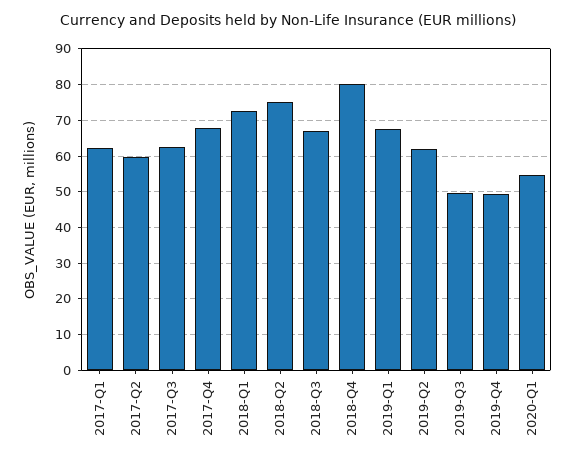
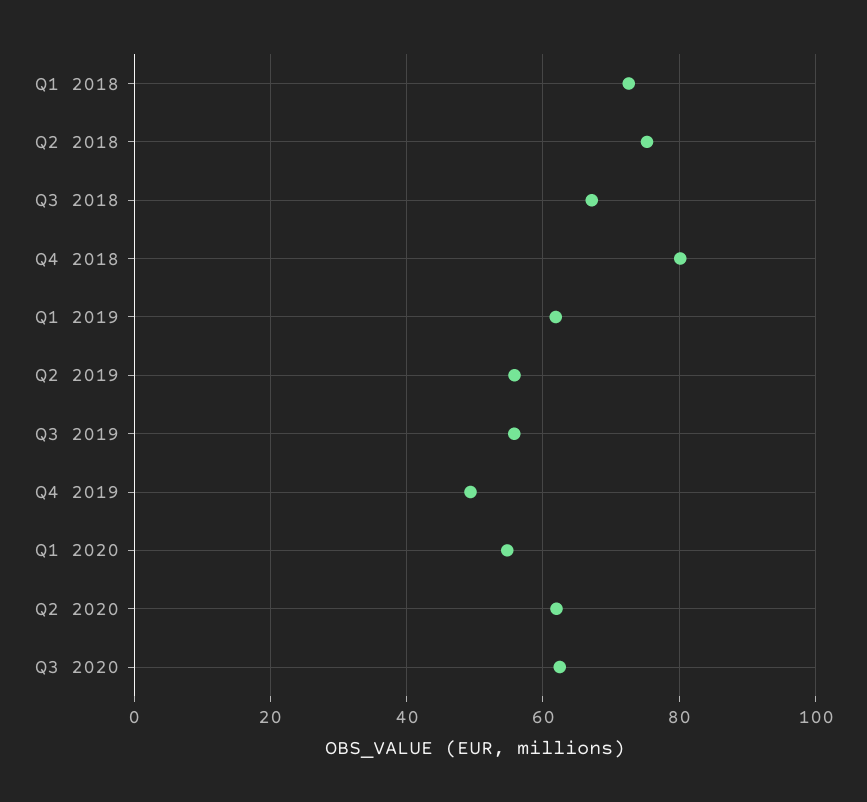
2017-Q1: 62 -> none
2017-Q2: 60 -> none
2017-Q3: 62 -> none
2017-Q4: 68 -> none
2019-Q1: 68 -> 62
2019-Q2: 62 -> 56
2019-Q3: 50 -> 56
Q2 2020: none -> 62
Q3 2020: none -> 62

